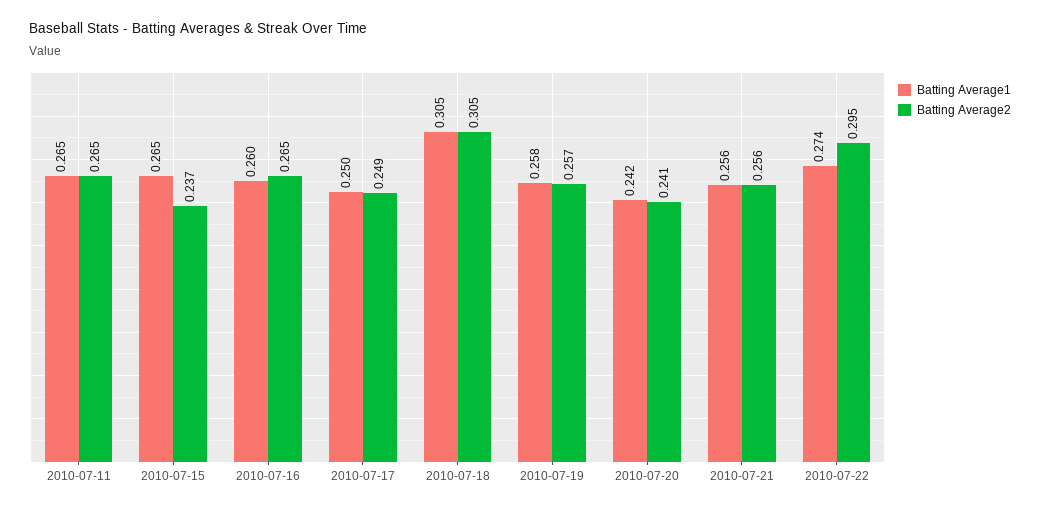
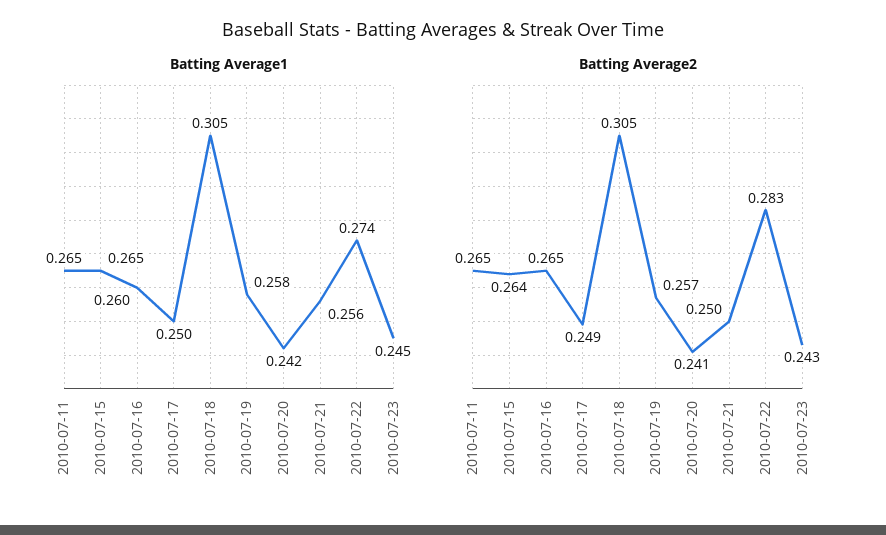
Batting Average2, 2010-07-15: 0.237 -> 0.264
Batting Average2, 2010-07-21: 0.256 -> 0.25
Batting Average2, 2010-07-22: 0.295 -> 0.283
Batting Average1, 2010-07-23: none -> 0.245
Batting Average2, 2010-07-23: none -> 0.243

